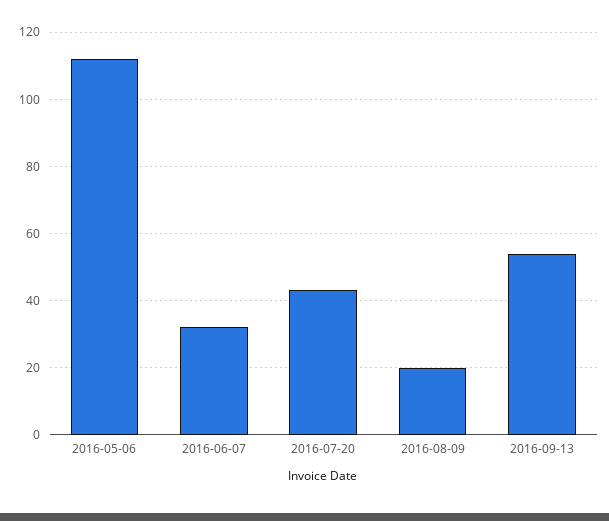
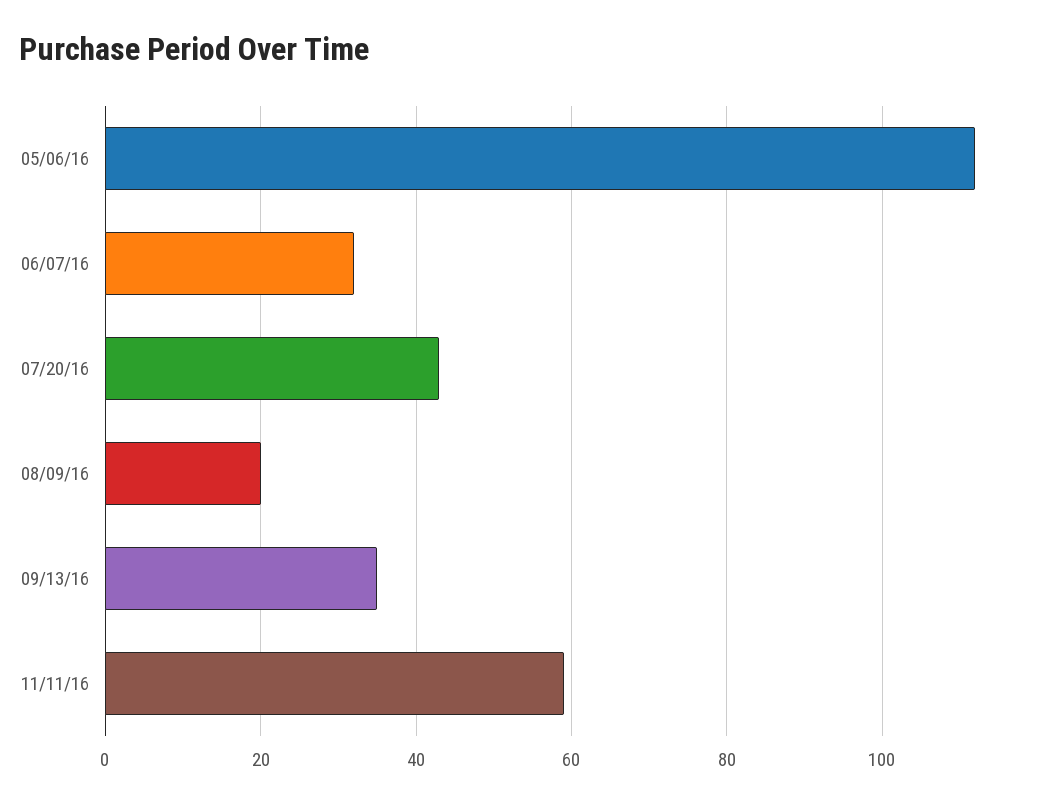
2016-09-13: 55 -> 35
11/11/16: none -> 60

